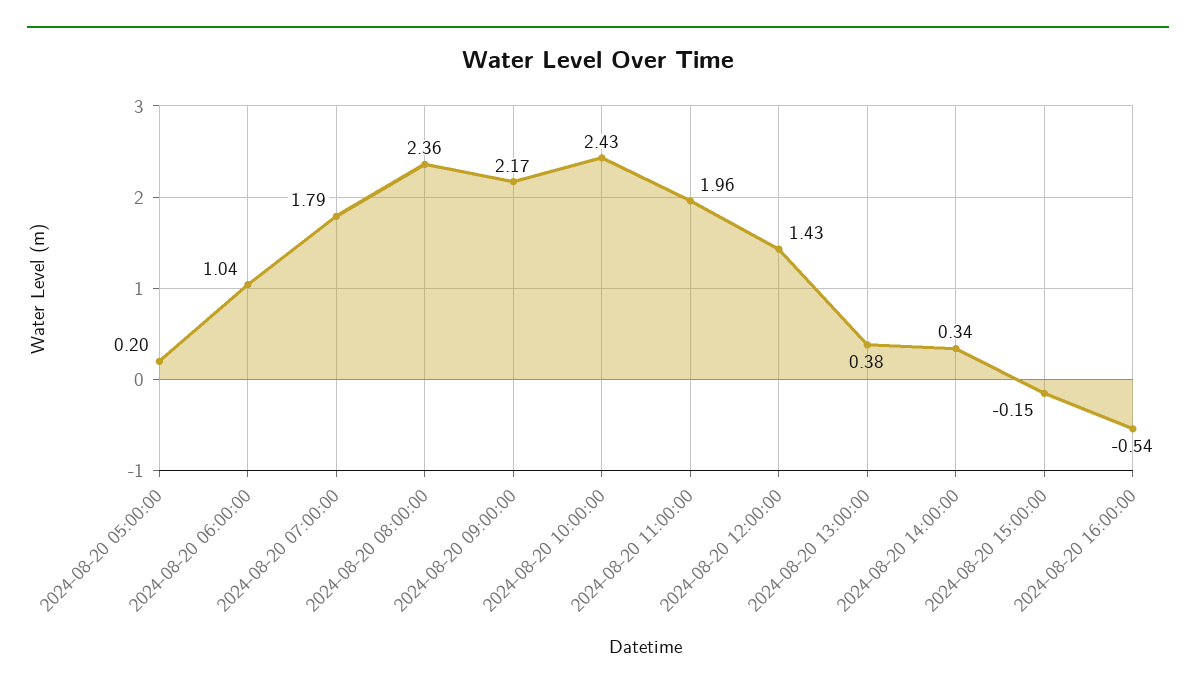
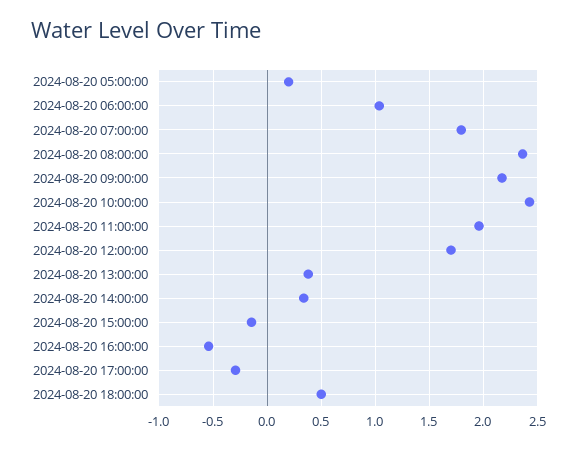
2024-08-20 12:00:00: 1.43 -> 1.7
2024-08-20 17:00:00: none -> -0.3
2024-08-20 18:00:00: none -> 0.5

